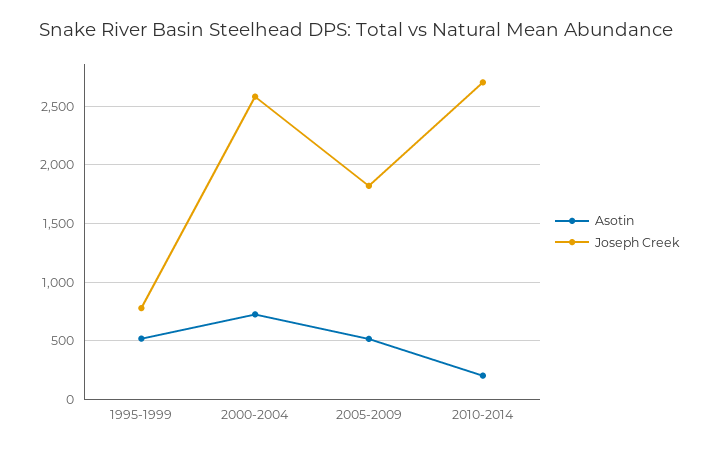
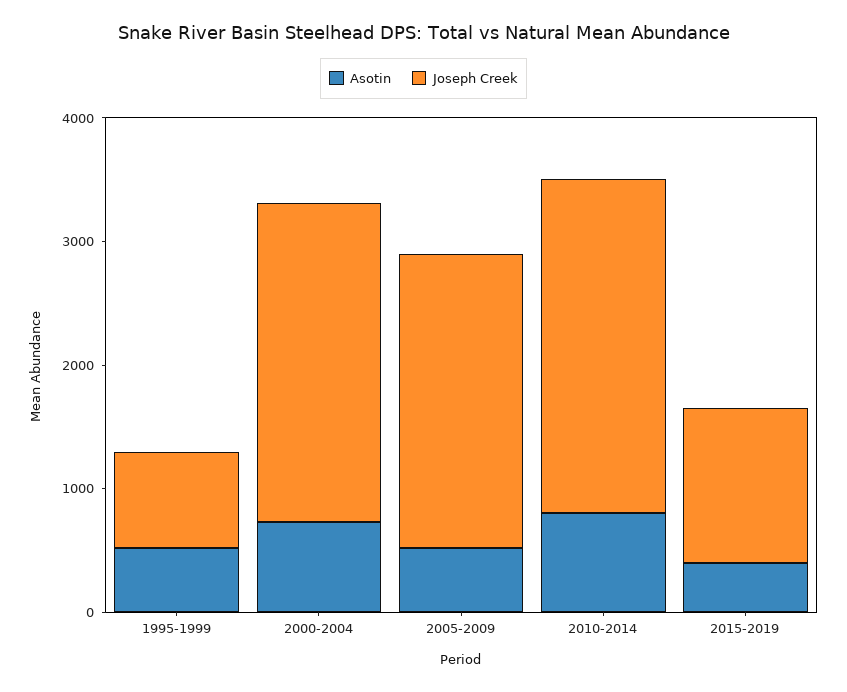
Joseph Creek, 2005-2009: 1800 -> 2400
Asotin, 2010-2014: 200 -> 800
Asotin, 2015-2019: none -> 400
Joseph Creek, 2015-2019: none -> 1200

